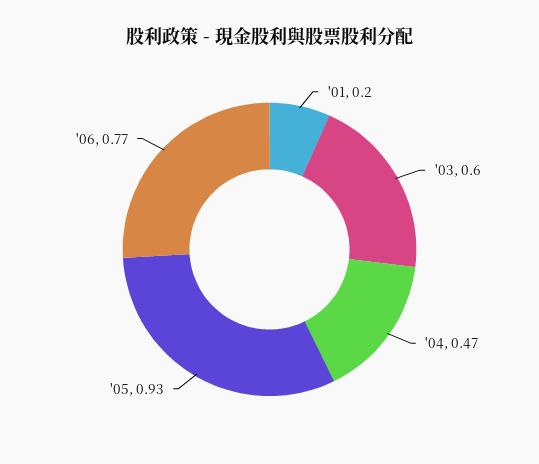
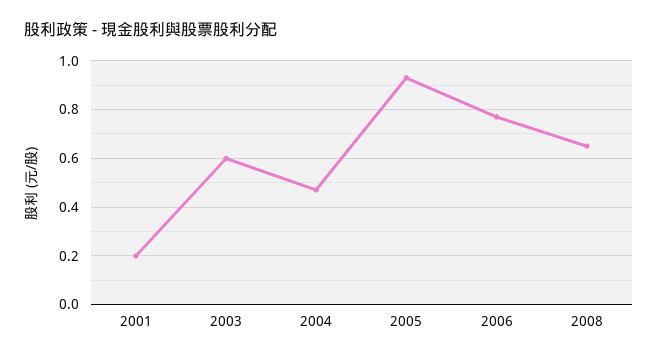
2008: none -> 0.65

